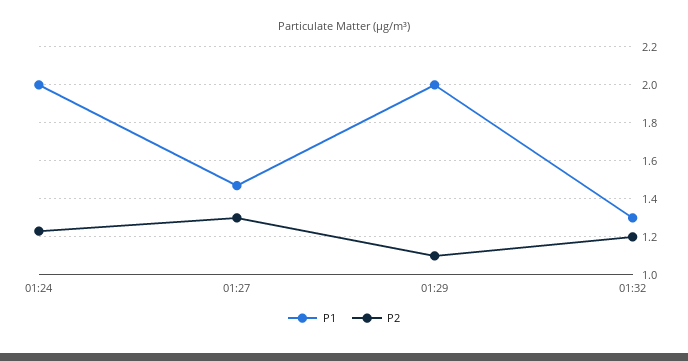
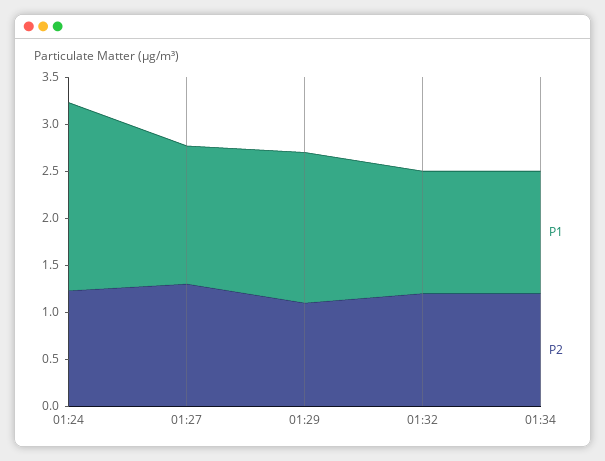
P1, 01:29: 2 -> 1.6
P1, 01:34: none -> 1.3
P2, 01:34: none -> 1.2

